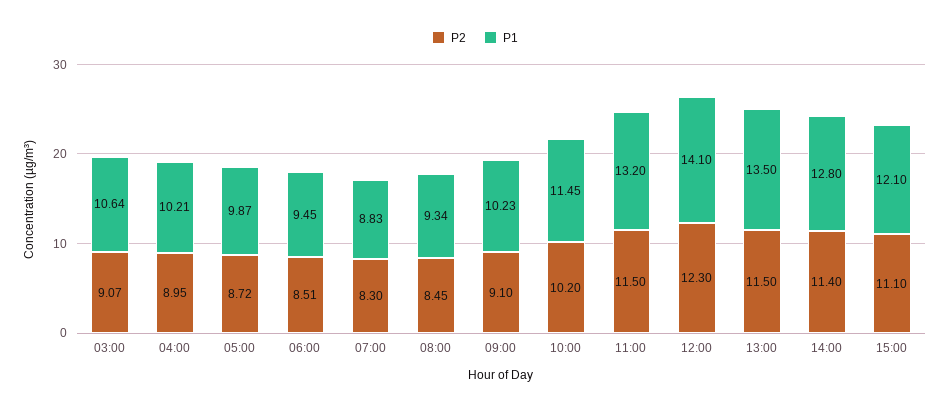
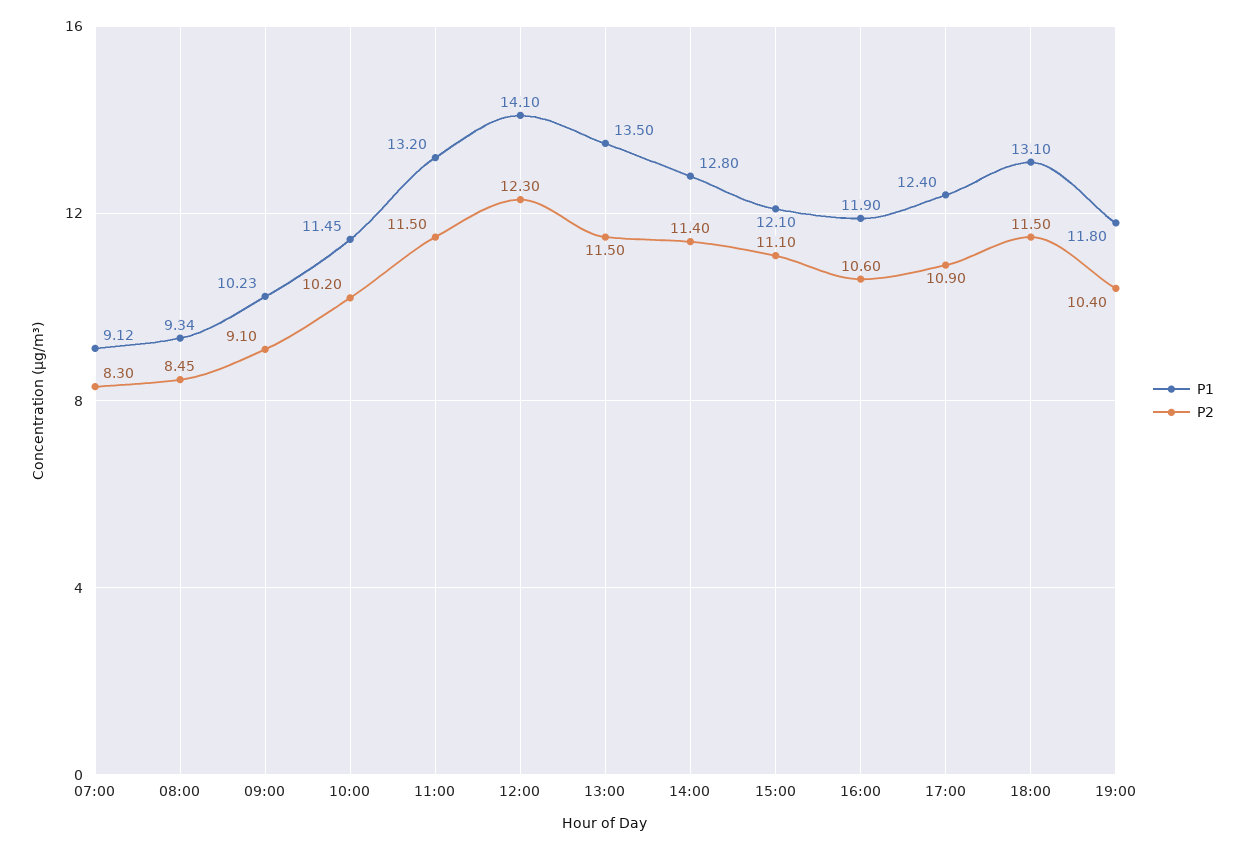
P2, 03:00: 9.07 -> none
P1, 03:00: 10.64 -> none
P2, 04:00: 8.95 -> none
P1, 04:00: 10.21 -> none
P2, 05:00: 8.72 -> none
P1, 05:00: 9.87 -> none
P2, 06:00: 8.51 -> none
P1, 06:00: 9.45 -> none
P1, 07:00: 8.83 -> 9.12
P1, 16:00: none -> 11.9
P2, 16:00: none -> 10.6
P1, 17:00: none -> 12.4
P2, 17:00: none -> 10.9
P1, 18:00: none -> 13.1
P2, 18:00: none -> 11.5
P1, 19:00: none -> 11.8
P2, 19:00: none -> 10.4

